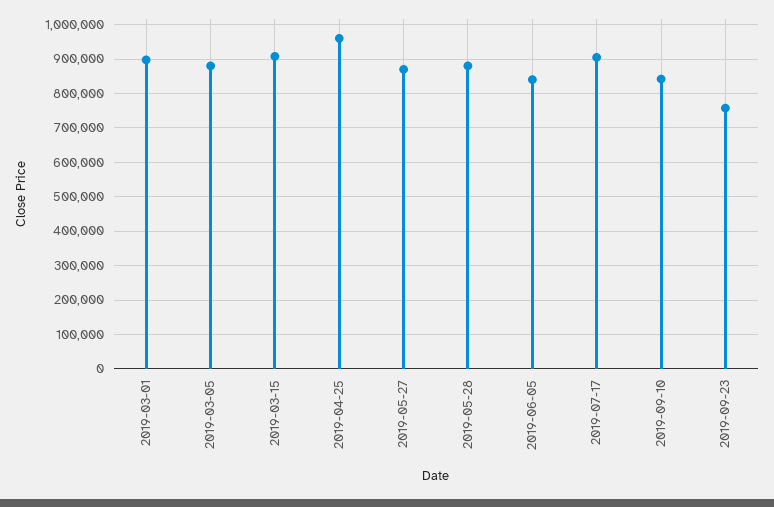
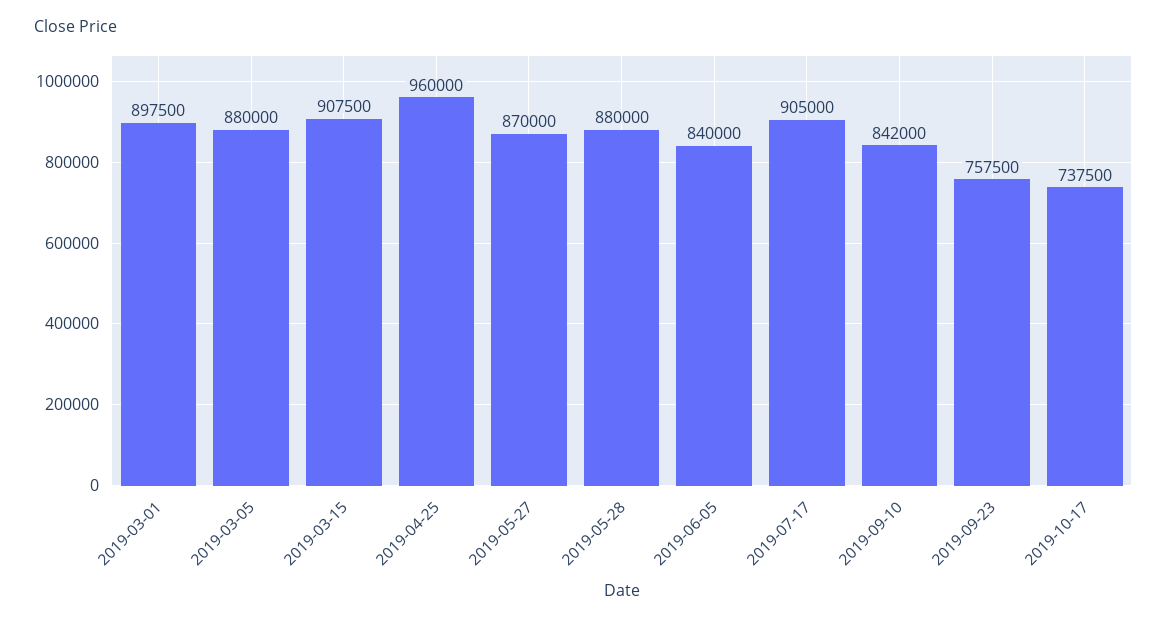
2019-10-17: none -> 737500

